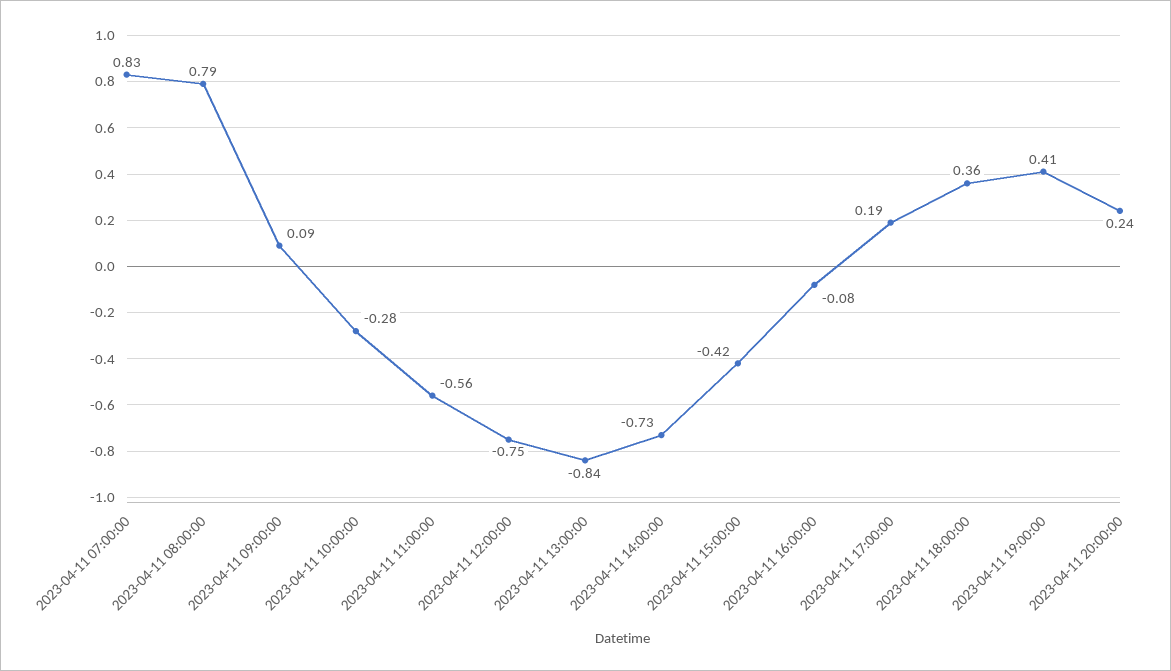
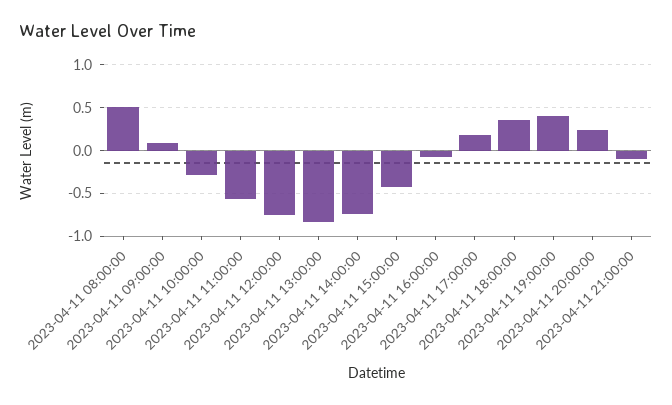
2023-04-11 07:00:00: 0.83 -> none
2023-04-11 08:00:00: 0.79 -> 0.5
2023-04-11 21:00:00: none -> -0.1

